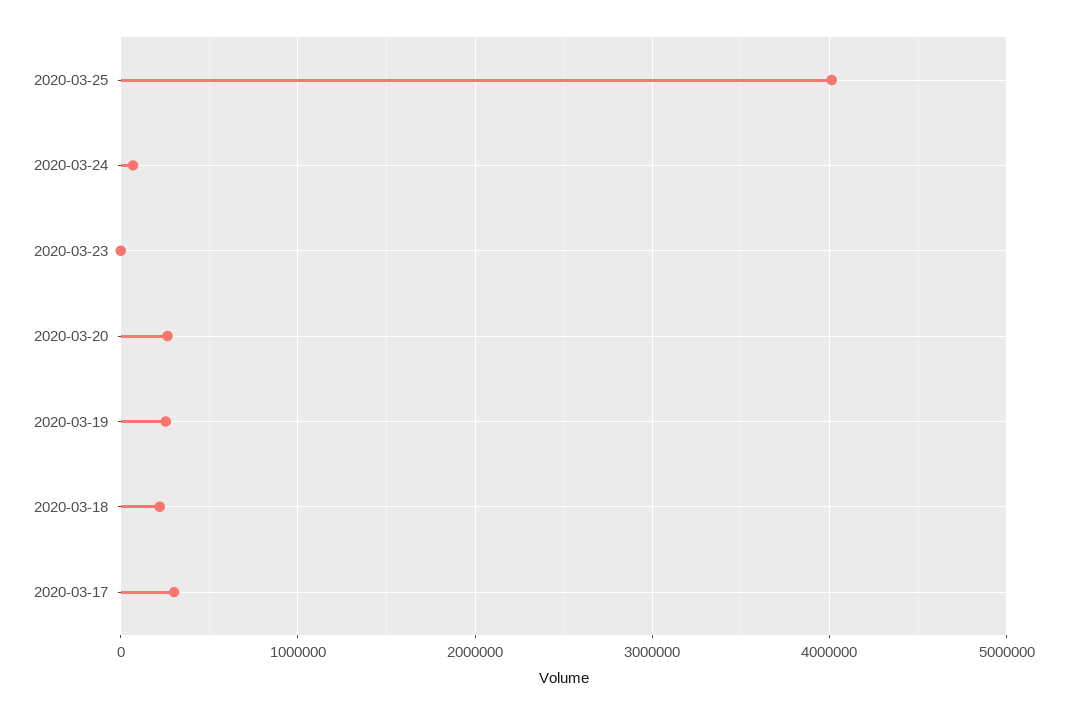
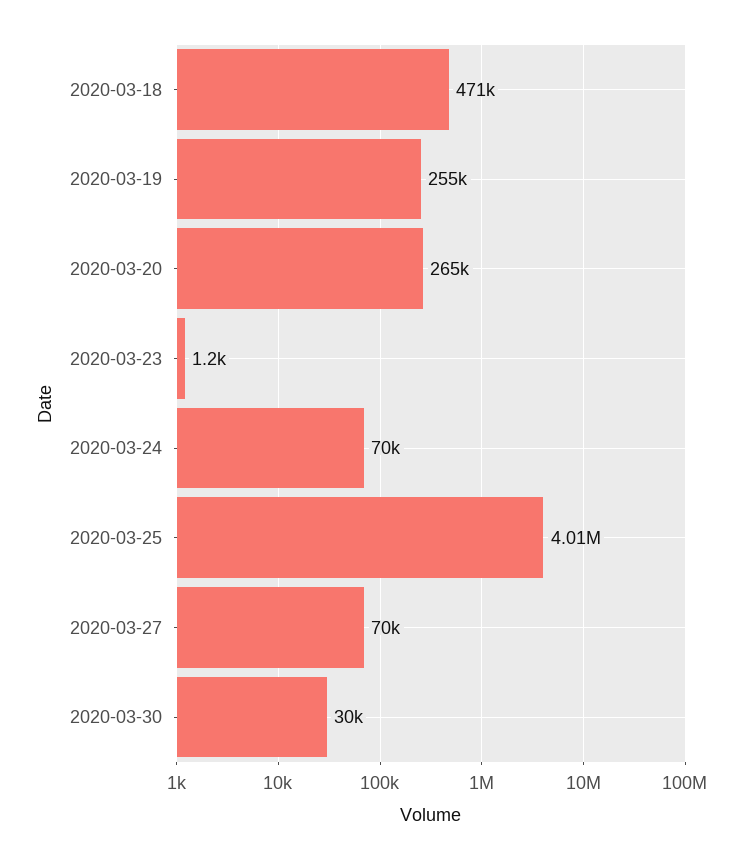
2020-03-18: 200000 -> 471000
2020-03-17: 300000 -> none
2020-03-27: none -> 70000
2020-03-30: none -> 30000

